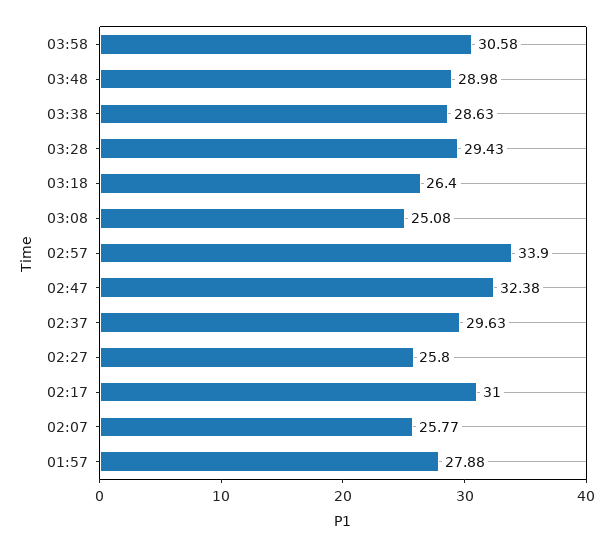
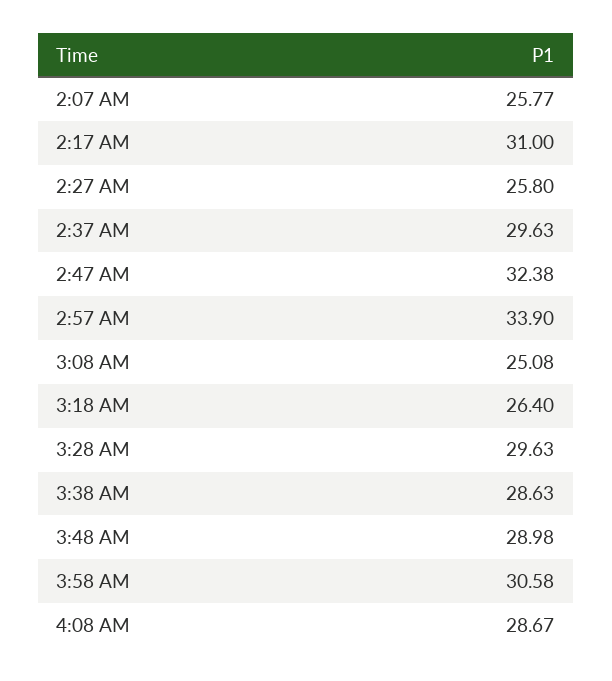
03:28: 29.43 -> 29.63
01:57: 27.88 -> none
4:08 AM: none -> 28.67

